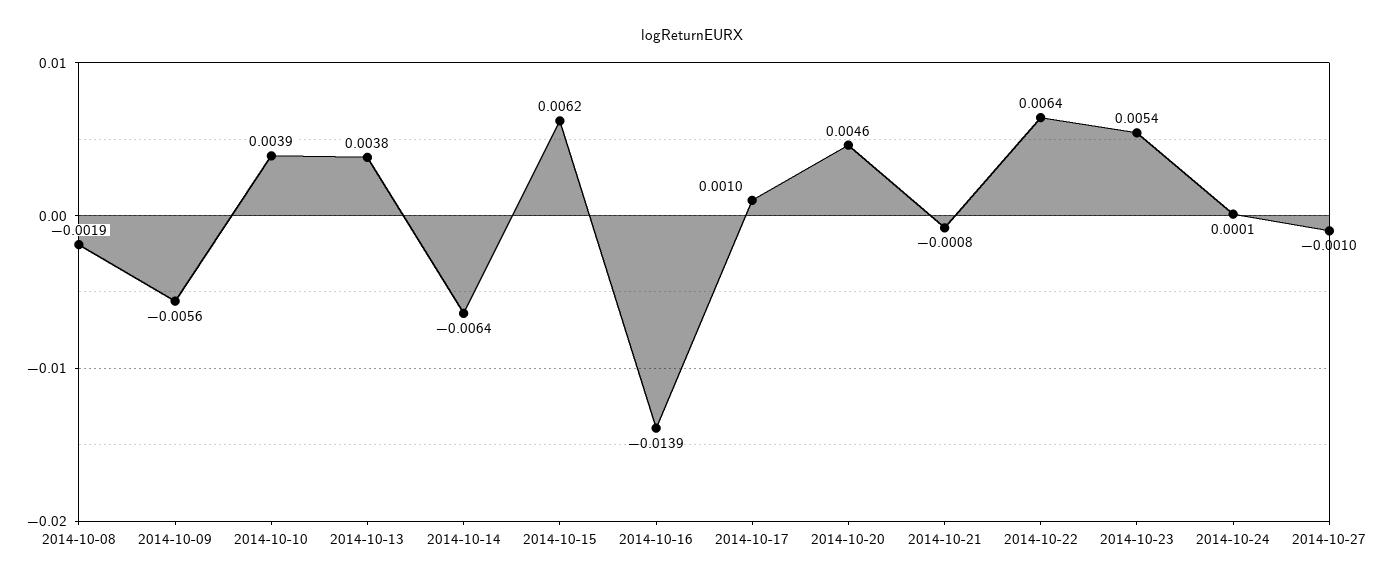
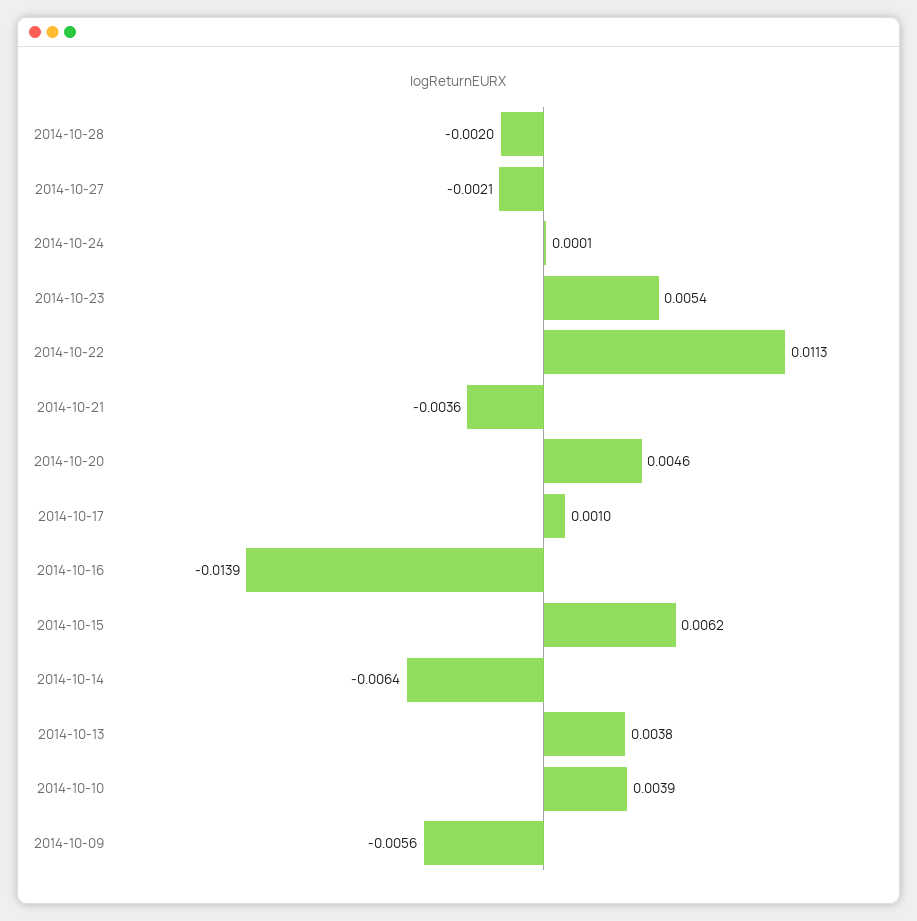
2014-10-08: -0.0019 -> none
2014-10-21: -0.0008 -> -0.0036
2014-10-22: 0.0064 -> 0.0113
2014-10-27: -0.001 -> -0.0021
2014-10-28: none -> -0.002

